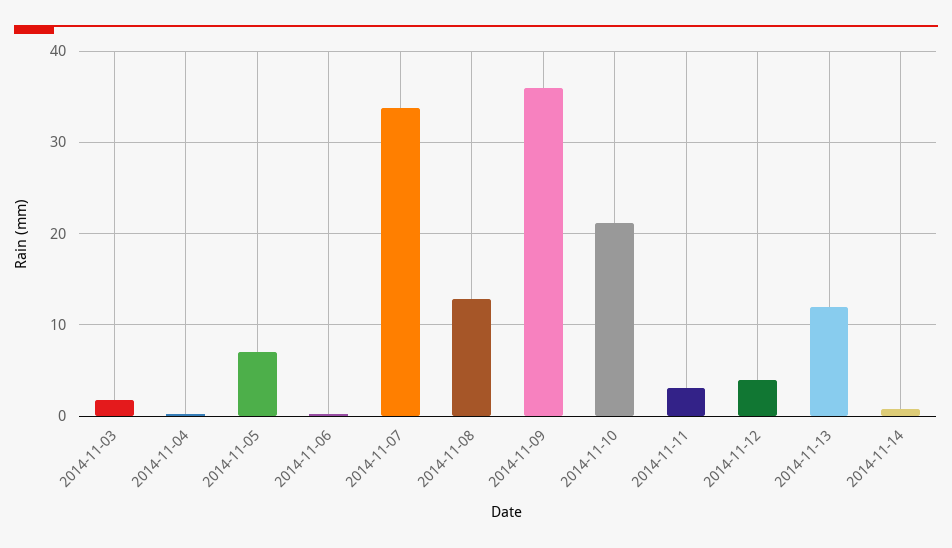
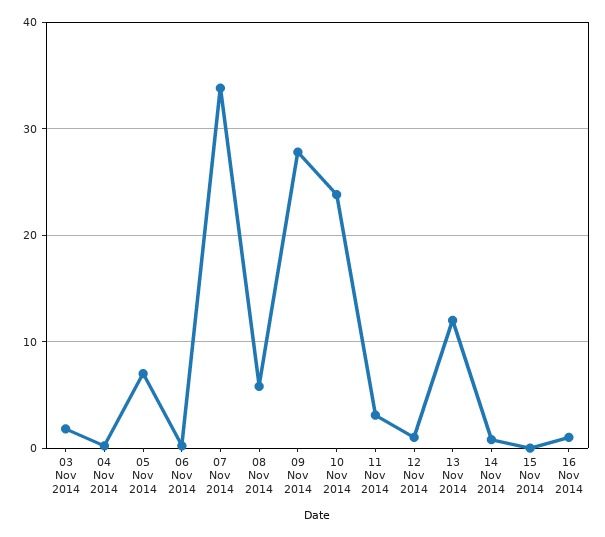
2014-11-08: 13 -> 6
2014-11-09: 36 -> 28
2014-11-10: 21 -> 24
2014-11-12: 4 -> 1
15 Nov 2014: none -> 0
16 Nov 2014: none -> 1

